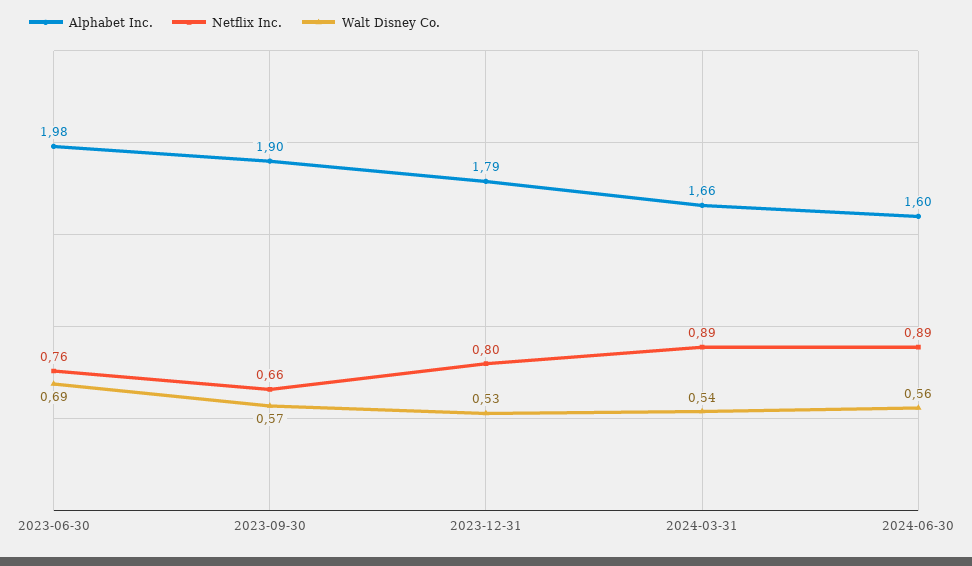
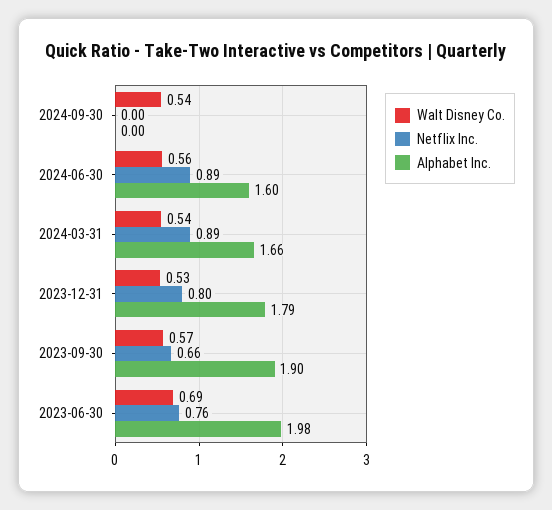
Walt Disney Co., 2024-09-30: none -> 0.54
Netflix Inc., 2024-09-30: none -> 0
Alphabet Inc., 2024-09-30: none -> 0

